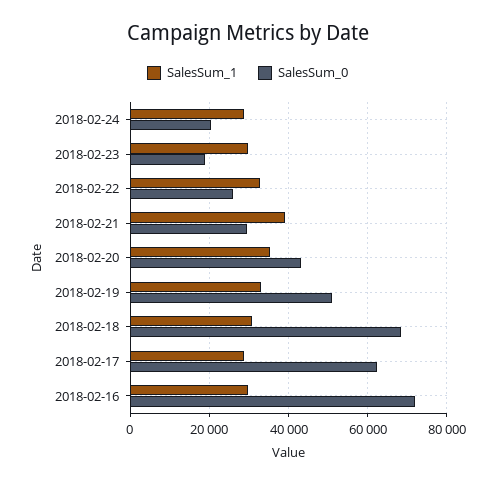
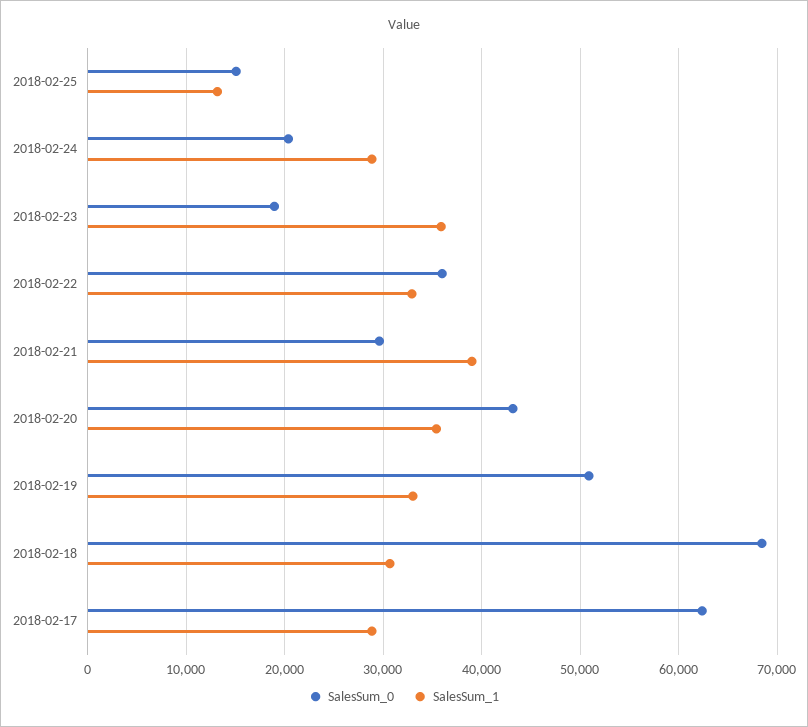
SalesSum_1, 2018-02-23: 30000 -> 36000
SalesSum_0, 2018-02-22: 26000 -> 36000
SalesSum_1, 2018-02-16: 30000 -> none
SalesSum_0, 2018-02-16: 72000 -> none
SalesSum_0, 2018-02-25: none -> 15000
SalesSum_1, 2018-02-25: none -> 13000

